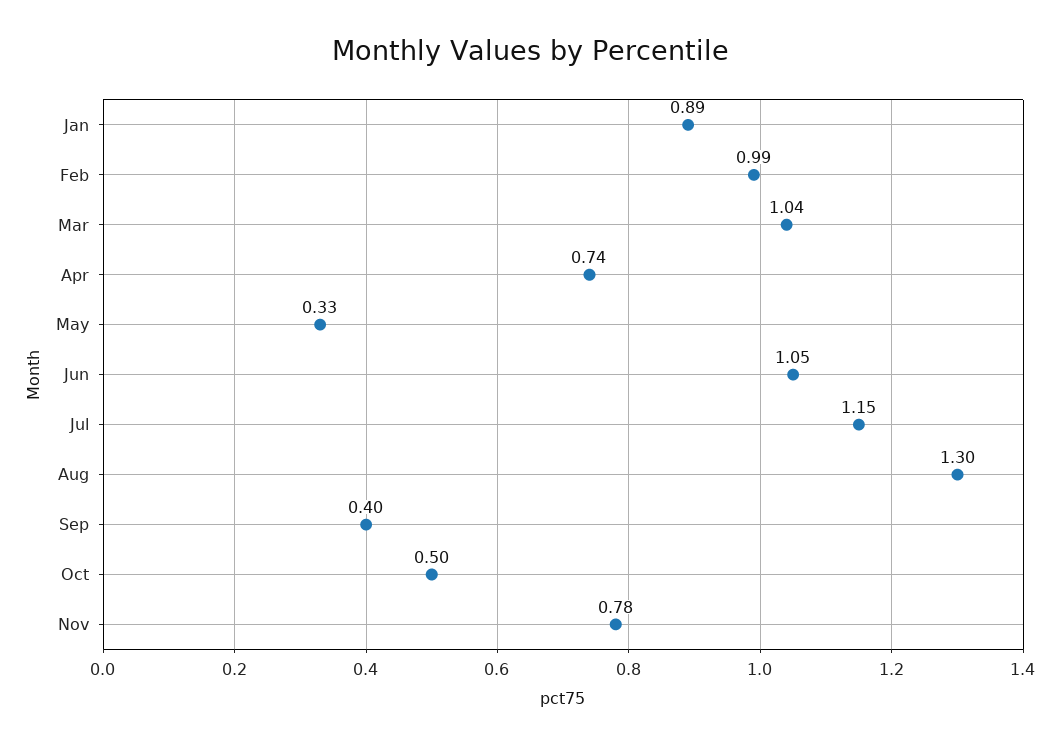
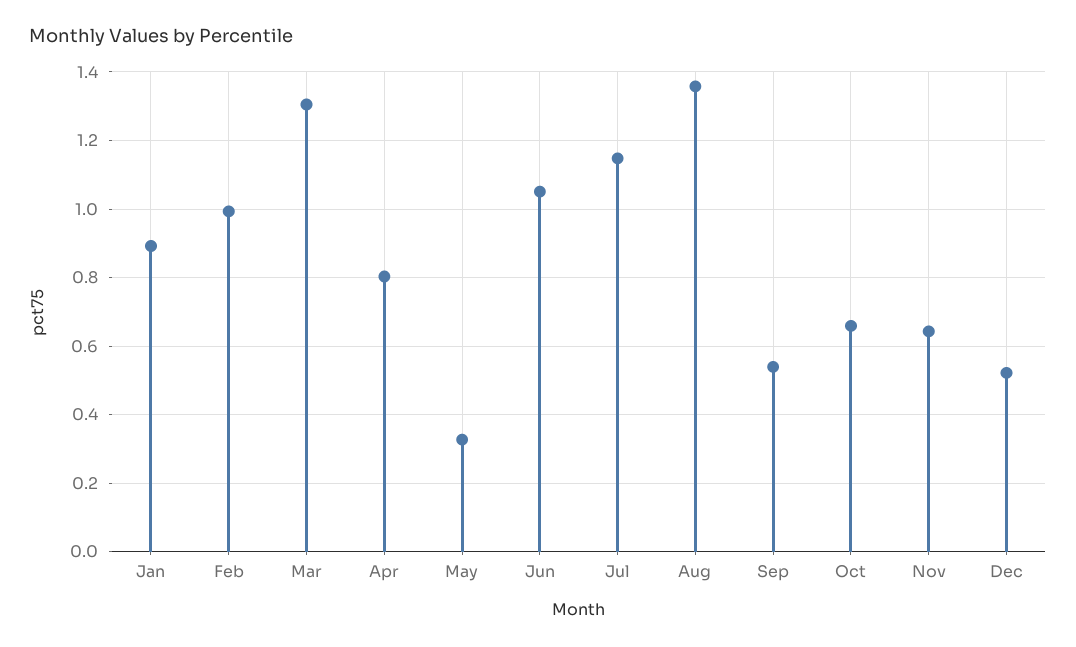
Mar: 1.04 -> 1.3
Apr: 0.74 -> 0.8
Aug: 1.3 -> 1.36
Sep: 0.4 -> 0.54
Oct: 0.5 -> 0.66
Nov: 0.78 -> 0.64
Dec: none -> 0.52

